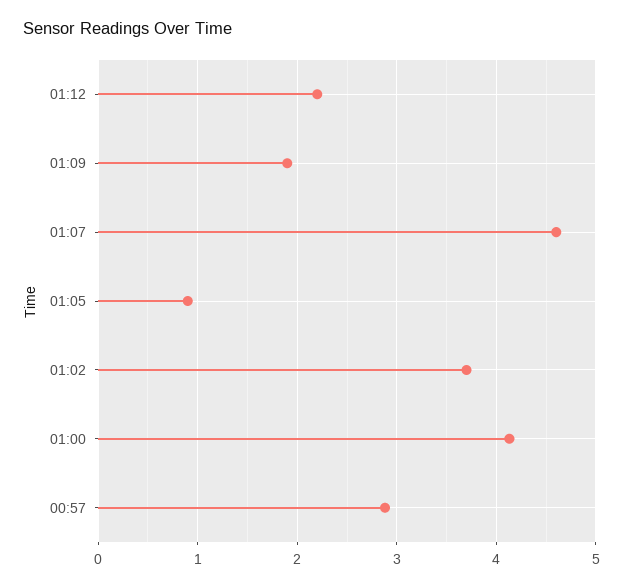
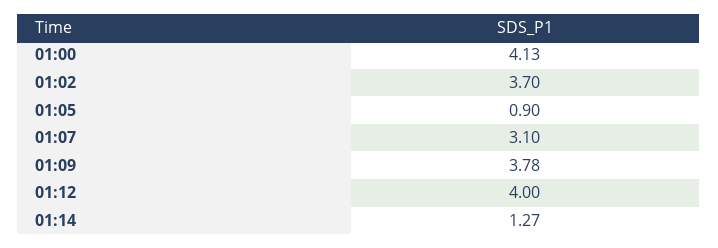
01:12: 2.2 -> 4
01:09: 1.9 -> 3.78
01:07: 4.6 -> 3.1
00:57: 2.9 -> none
01:14: none -> 1.27

